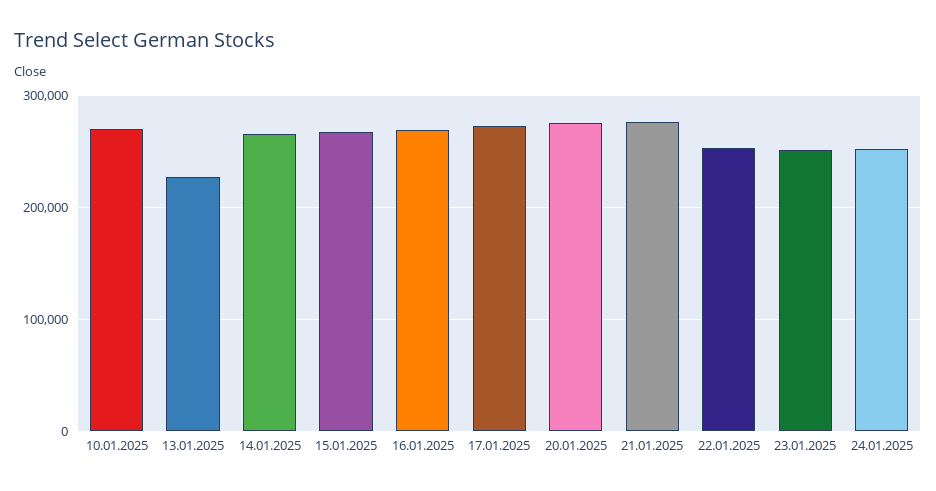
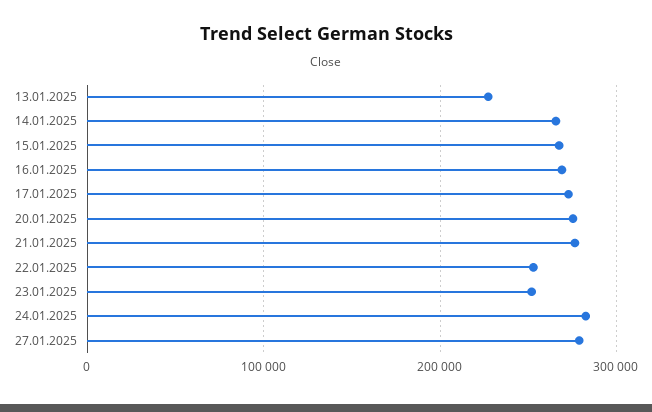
10.01.2025: 270000 -> none
24.01.2025: 250000 -> 280000
27.01.2025: none -> 280000

